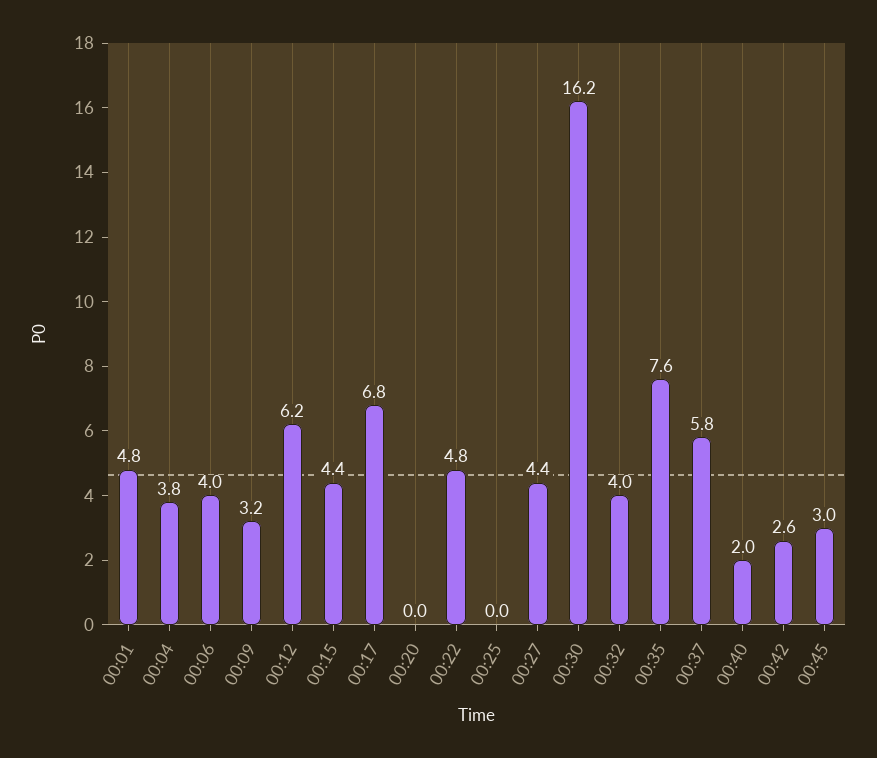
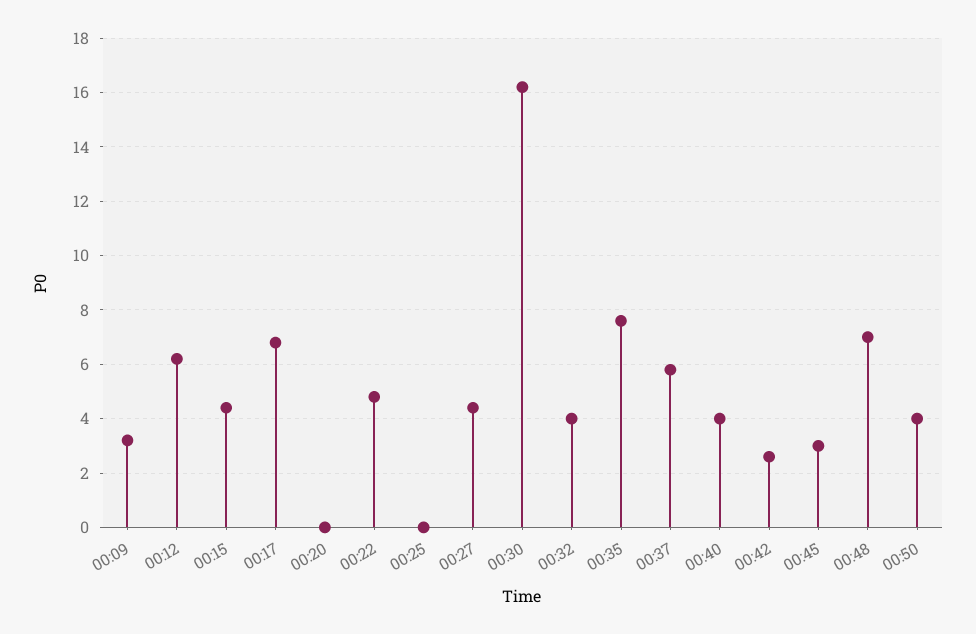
00:01: 4.8 -> none
00:04: 3.8 -> none
00:06: 4 -> none
00:40: 2 -> 4
00:48: none -> 7
00:50: none -> 4

